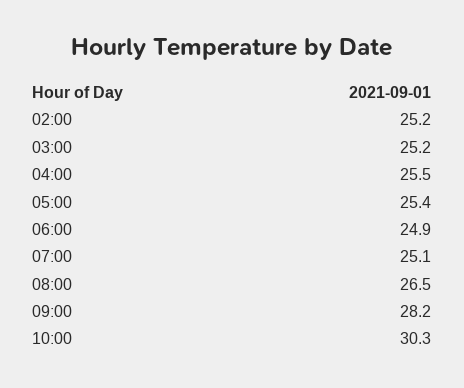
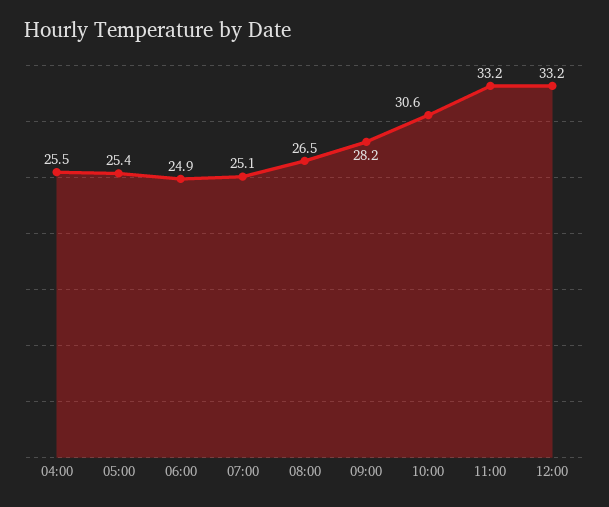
02:00: 25.2 -> none
03:00: 25.2 -> none
10:00: 30.3 -> 30.6
11:00: none -> 33.2
12:00: none -> 33.2

